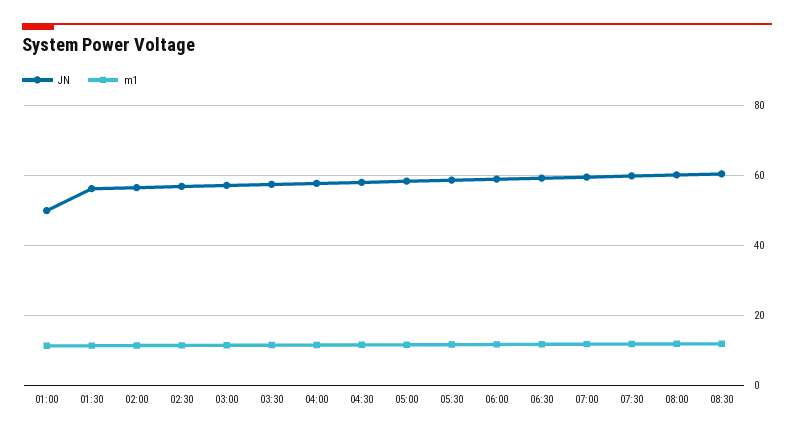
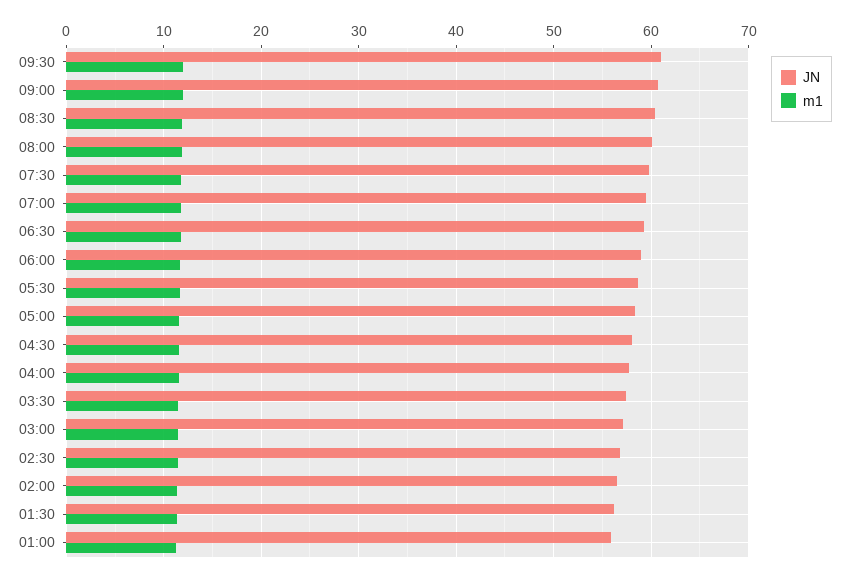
JN, 01:00: 50 -> 56
JN, 09:30: none -> 61
m1, 09:30: none -> 12
JN, 09:00: none -> 61
m1, 09:00: none -> 12

